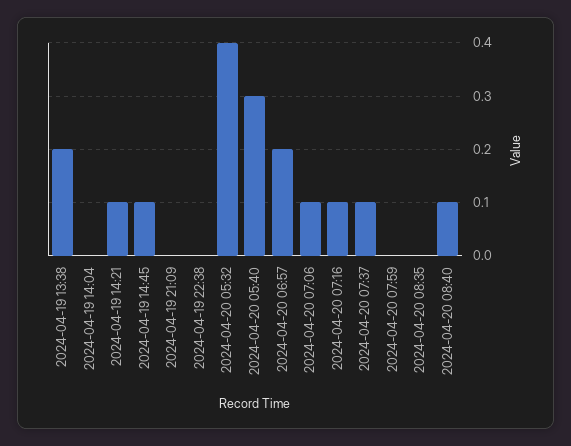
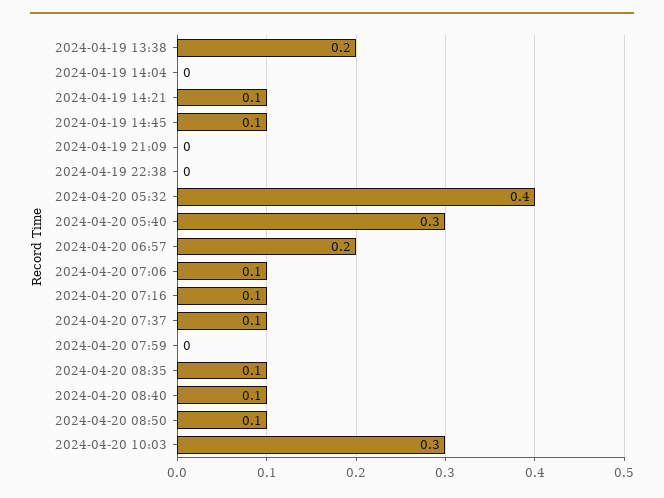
2024-04-20 08:35: 0 -> 0.1
2024-04-20 08:50: none -> 0.1
2024-04-20 10:03: none -> 0.3

